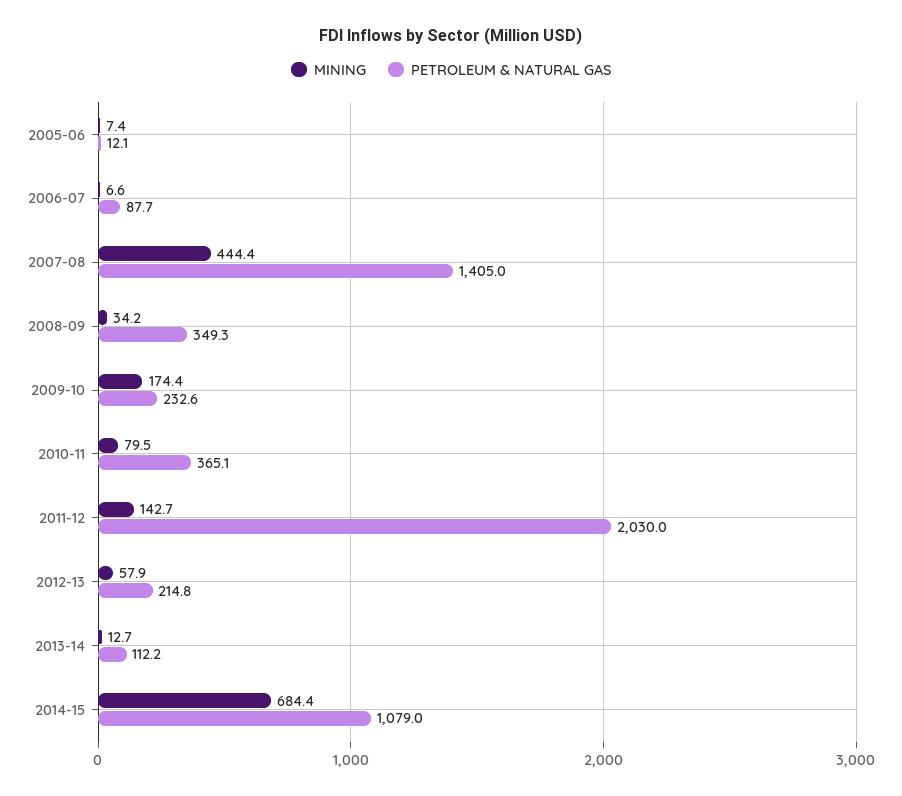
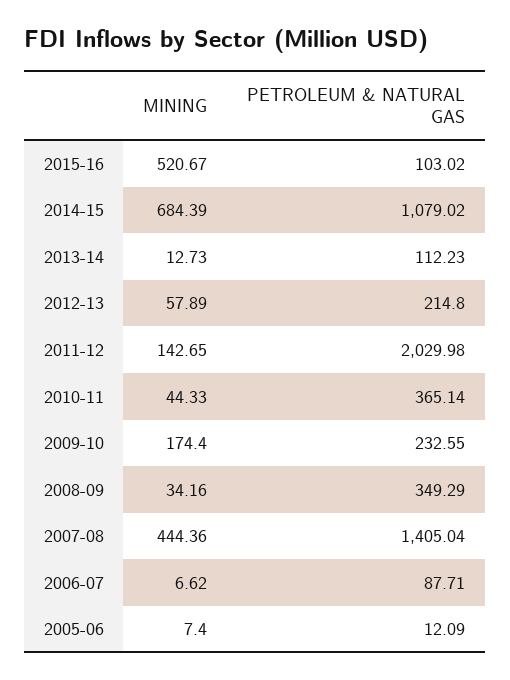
MINING, 2010-11: 79.5 -> 44.33
MINING, 2015-16: none -> 520.67
PETROLEUM & NATURAL GAS, 2015-16: none -> 103.02

